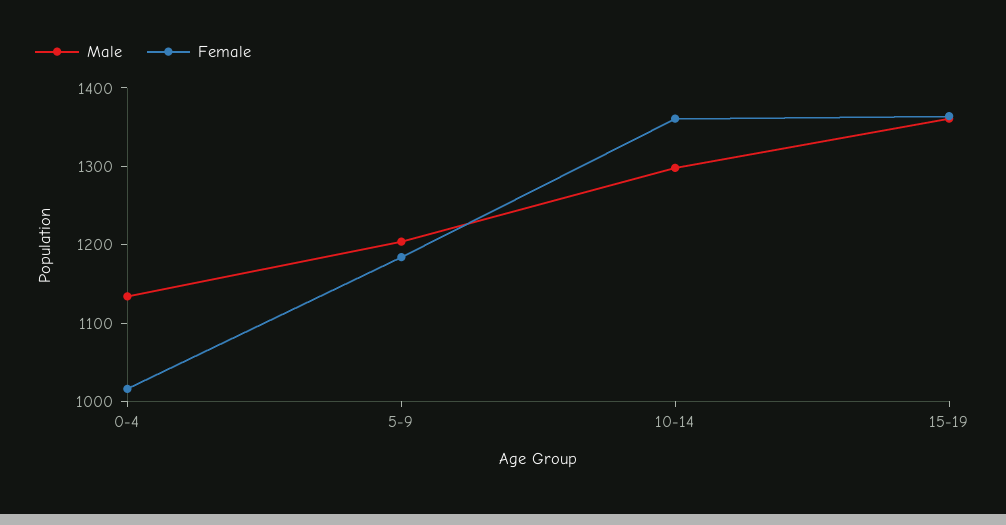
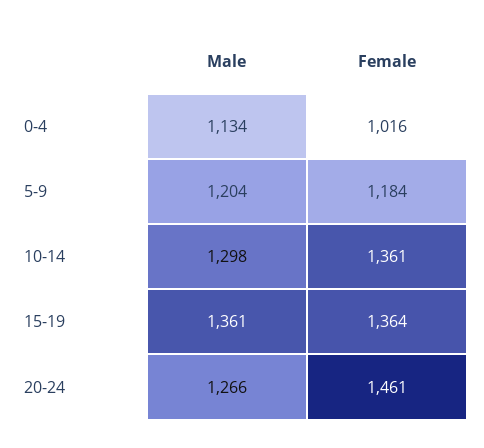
Male, 20-24: none -> 1266
Female, 20-24: none -> 1461

